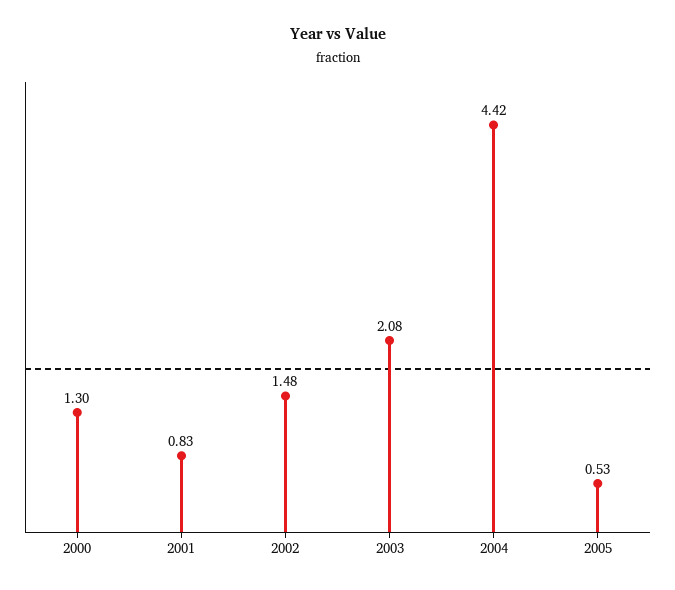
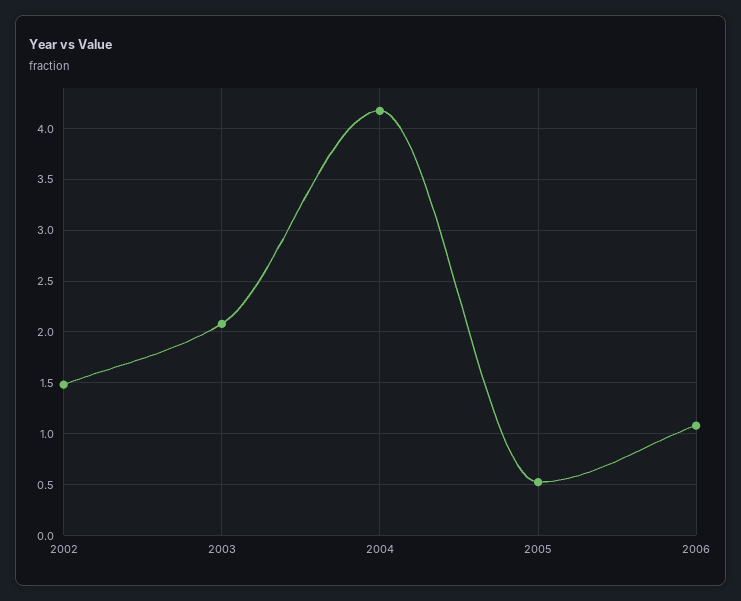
2000: 1.3 -> none
2001: 0.83 -> none
2004: 4.42 -> 4.2
2006: none -> 1.1

